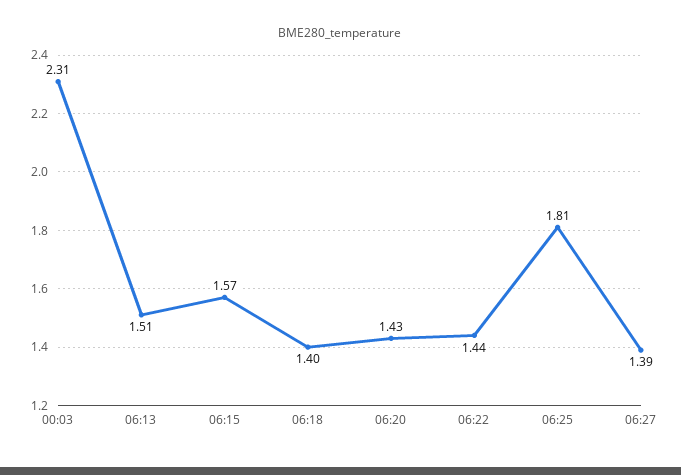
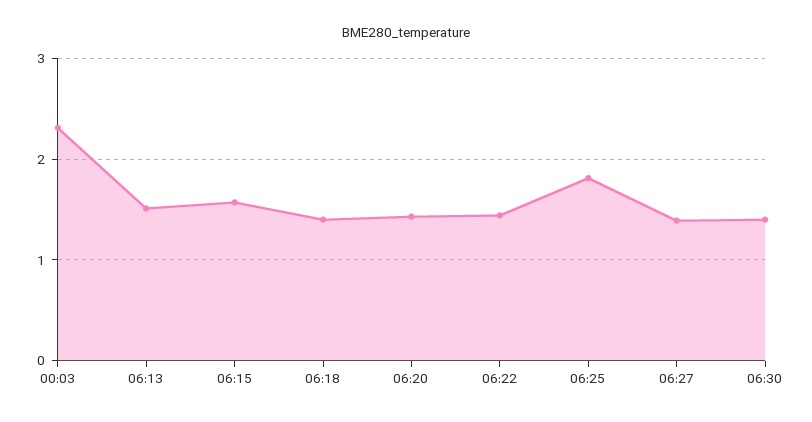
06:30: none -> 1.4

